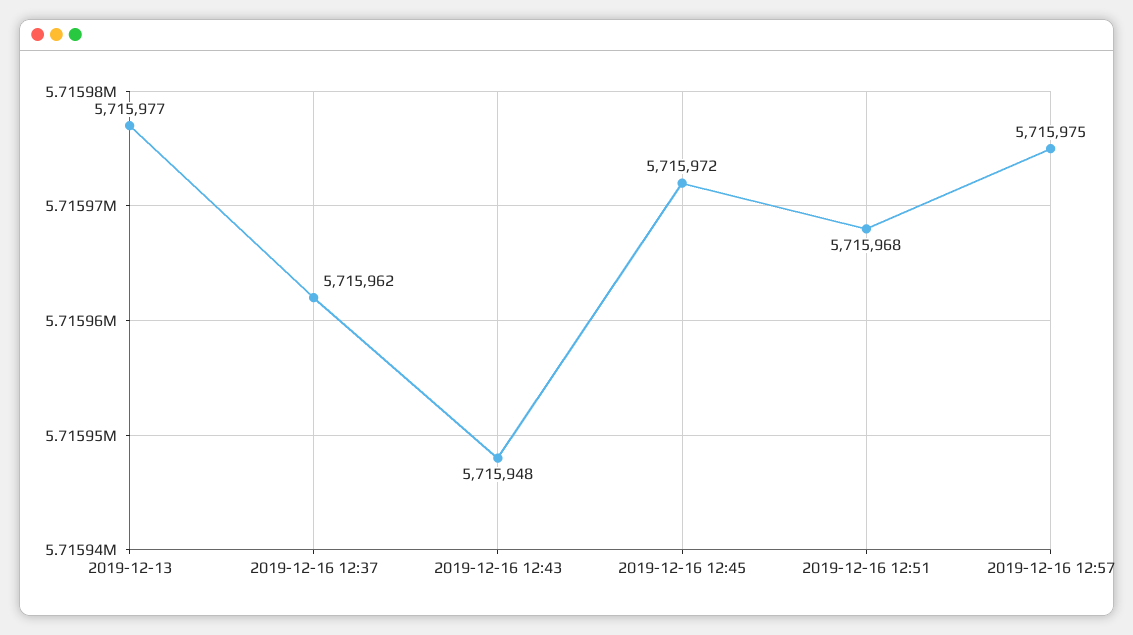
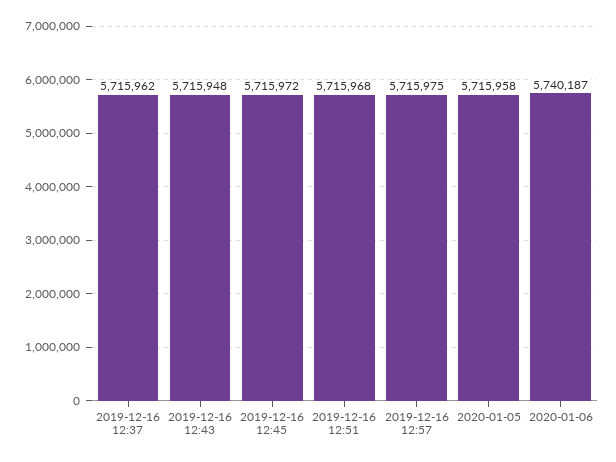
2019-12-13: 5715977 -> none
2020-01-05: none -> 5715958
2020-01-06: none -> 5740187

